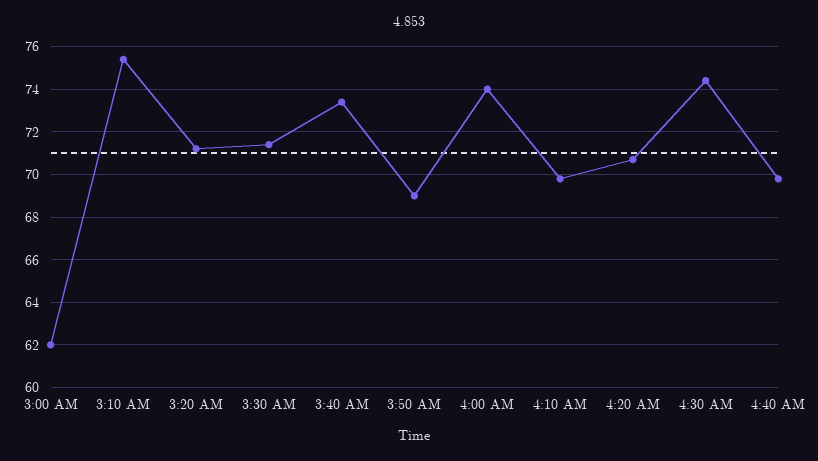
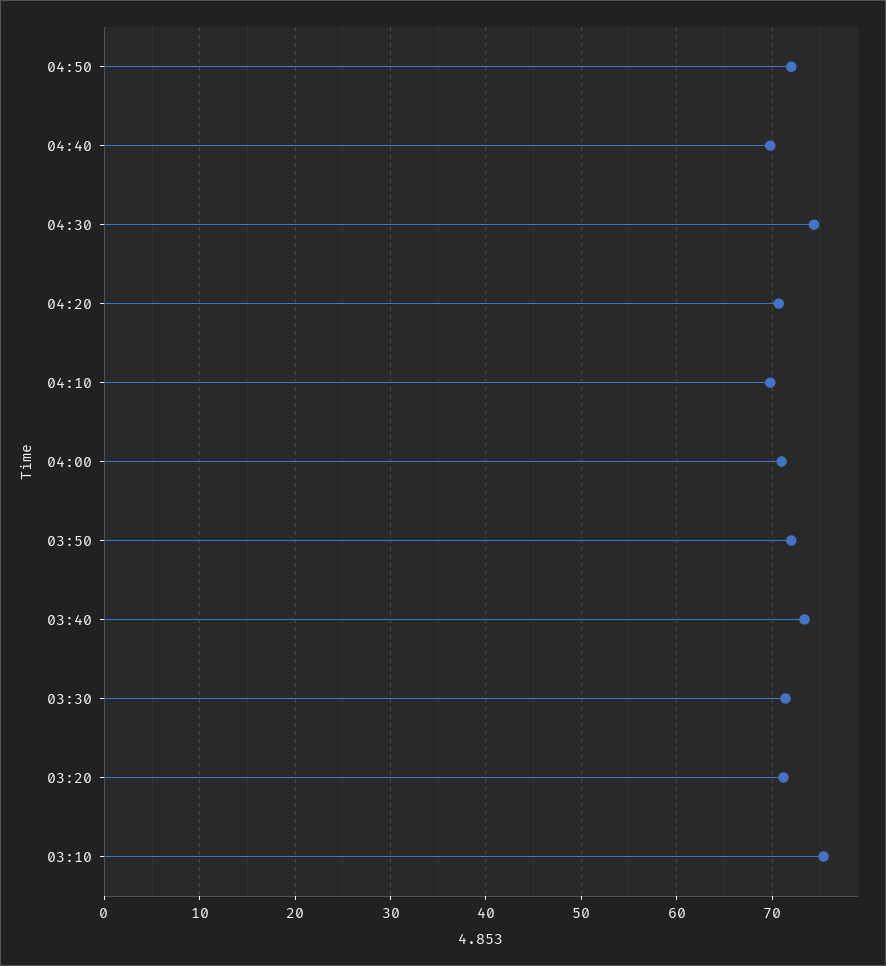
3:00 AM: 62 -> none
3:50 AM: 69 -> 72
4:00 AM: 74 -> 71
04:50: none -> 72

